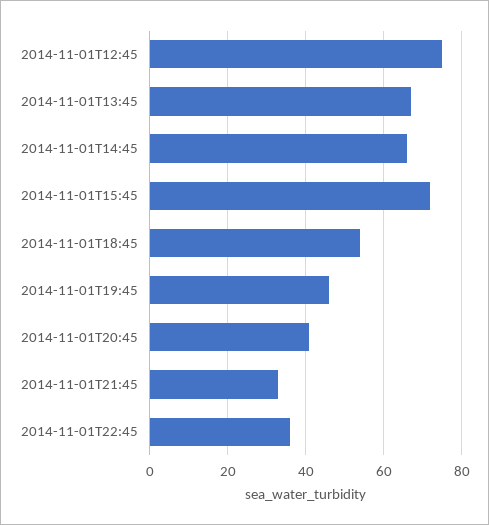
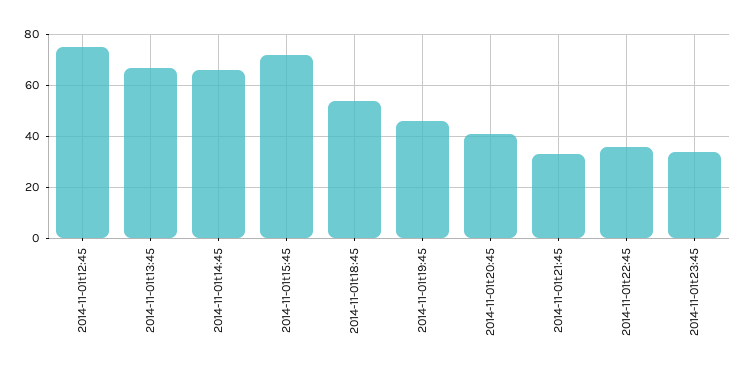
2014-11-01t23:45: none -> 35

